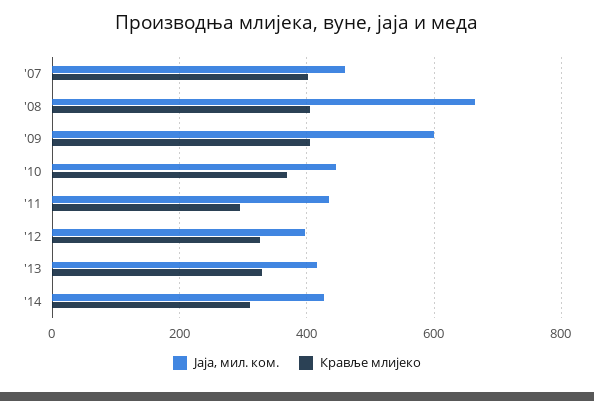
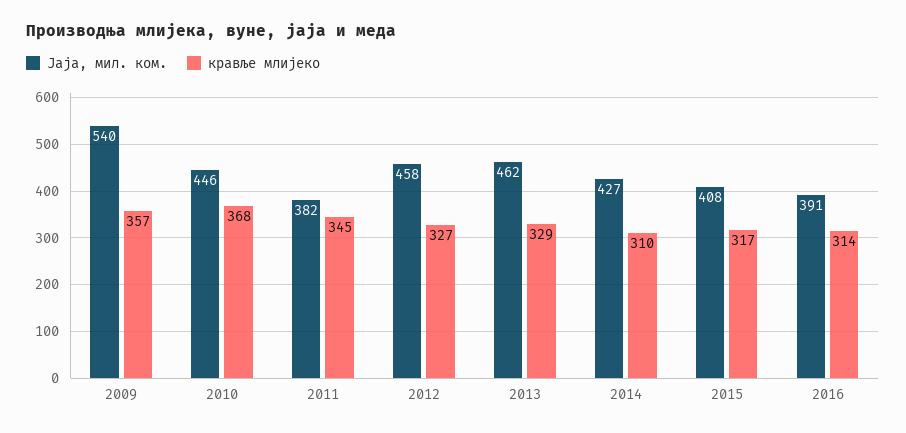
Јаја, мил. ком., '07: 460 -> none
Кравље млијеко, '07: 400 -> none
Јаја, мил. ком., '08: 660 -> none
Кравље млијеко, '08: 400 -> none
Јаја, мил. ком., '09: 600 -> 540
Кравље млијеко, '09: 400 -> 357
Јаја, мил. ком., '11: 440 -> 382
Кравље млијеко, '11: 300 -> 345
Јаја, мил. ком., '12: 400 -> 458
Јаја, мил. ком., '13: 420 -> 462
Јаја, мил. ком., 2015: none -> 408
Кравље млијеко, 2015: none -> 317
Јаја, мил. ком., 2016: none -> 391
Кравље млијеко, 2016: none -> 314

